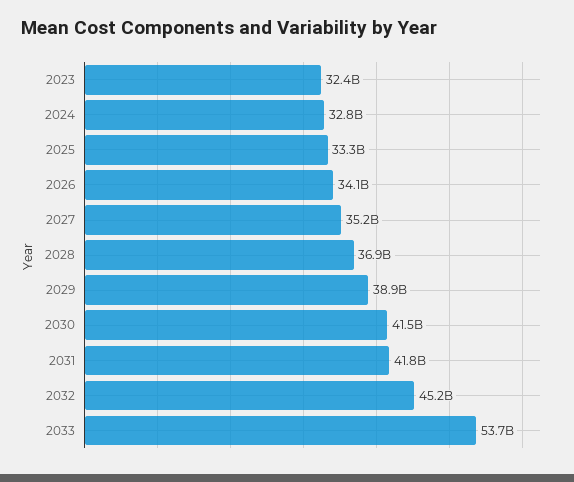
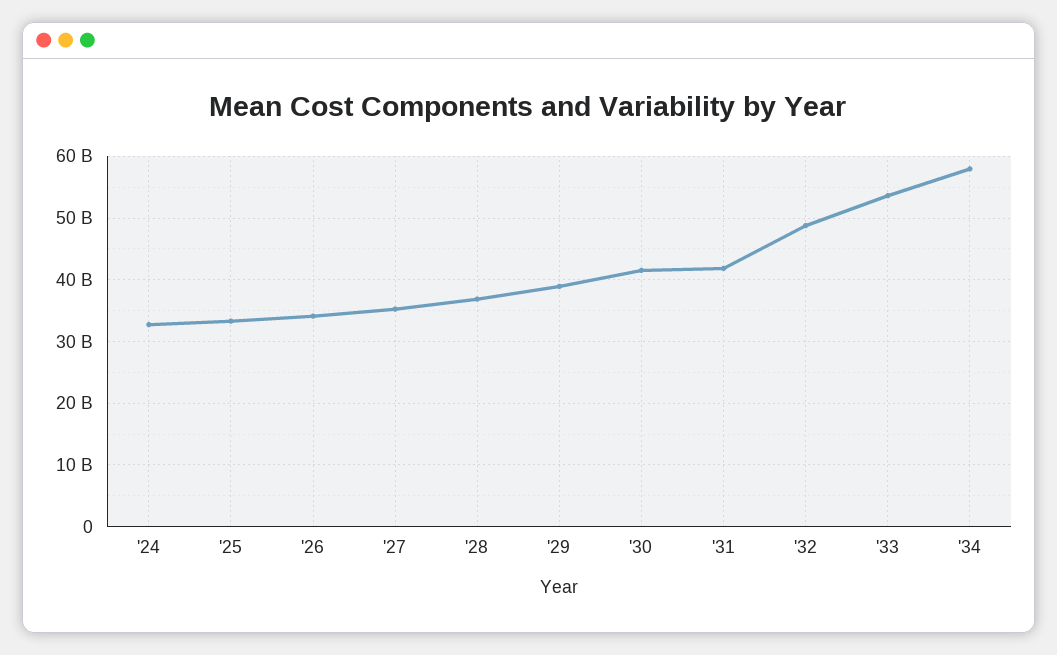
2023: 32400000000 -> none
2032: 45200000000 -> 49000000000
'34: none -> 58000000000

